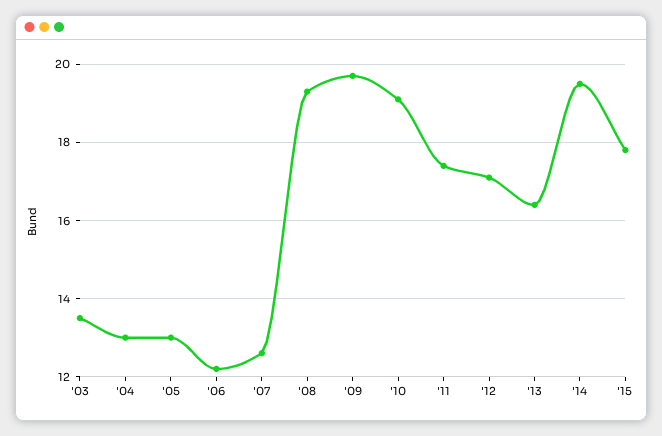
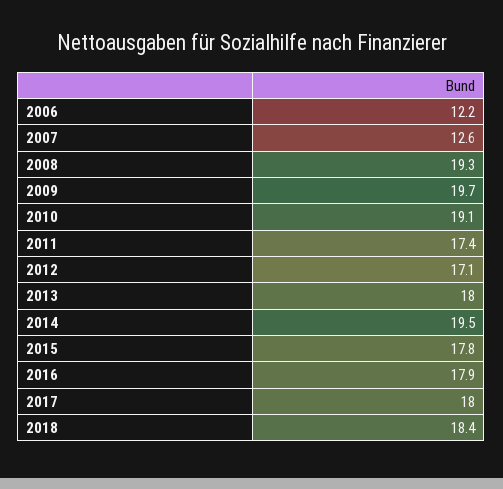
'03: 13.5 -> none
'04: 13 -> none
'05: 13 -> none
'13: 16.5 -> 18
2016: none -> 17.9
2017: none -> 18
2018: none -> 18.4

